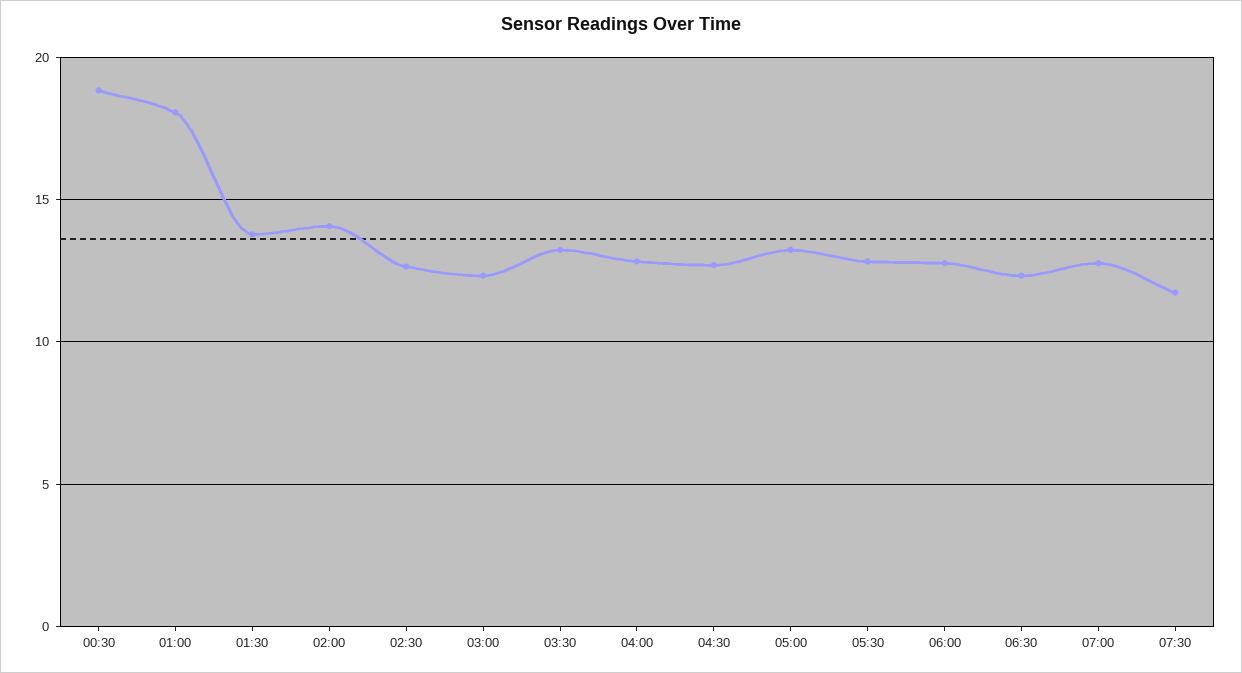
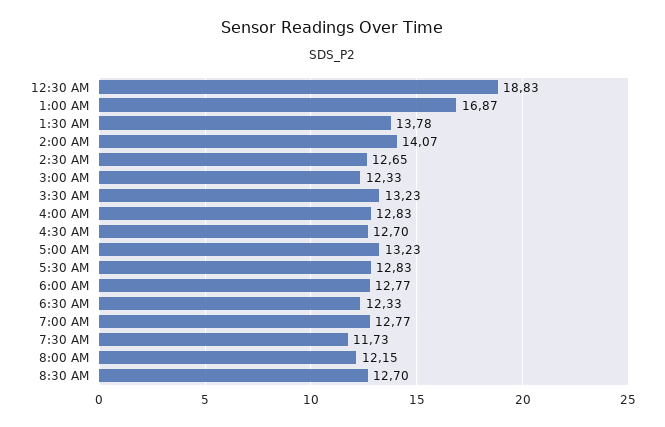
01:00: 18 -> 16.87
8:00 AM: none -> 12.15
8:30 AM: none -> 12.7

